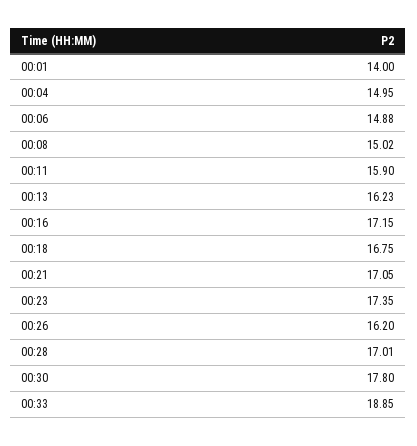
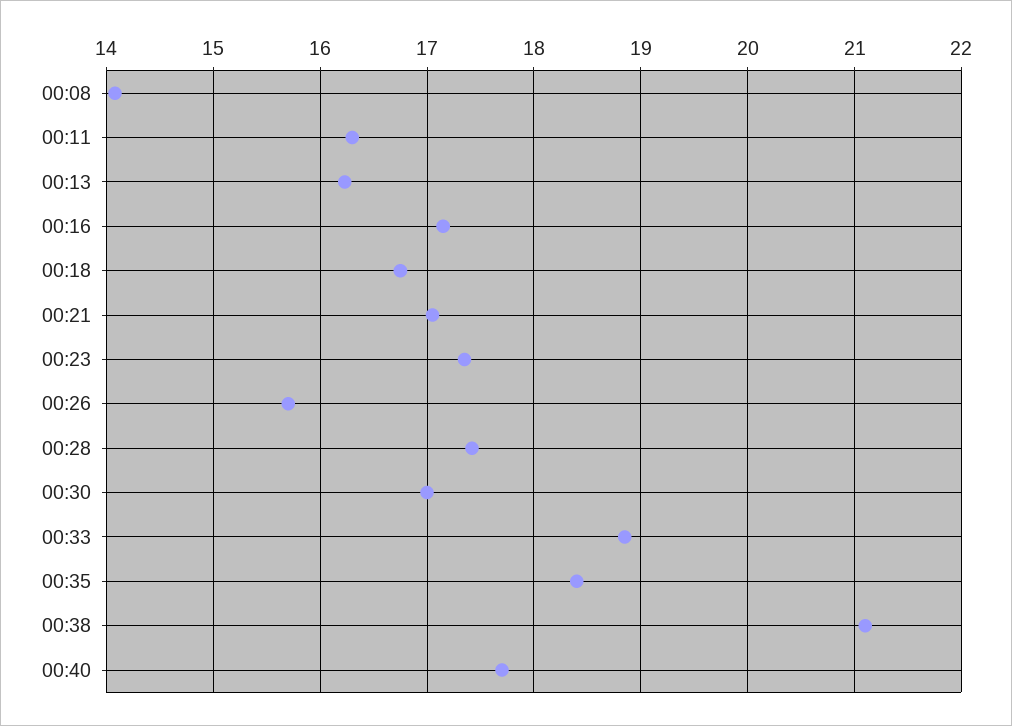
00:01: 14 -> none
00:04: 14.95 -> none
00:06: 14.88 -> none
00:08: 15.02 -> 14.1
00:11: 15.9 -> 16.3
00:26: 16.2 -> 15.7
00:28: 17.01 -> 17.4
00:30: 17.8 -> 17
00:35: none -> 18.4
00:38: none -> 21.1
00:40: none -> 17.7

